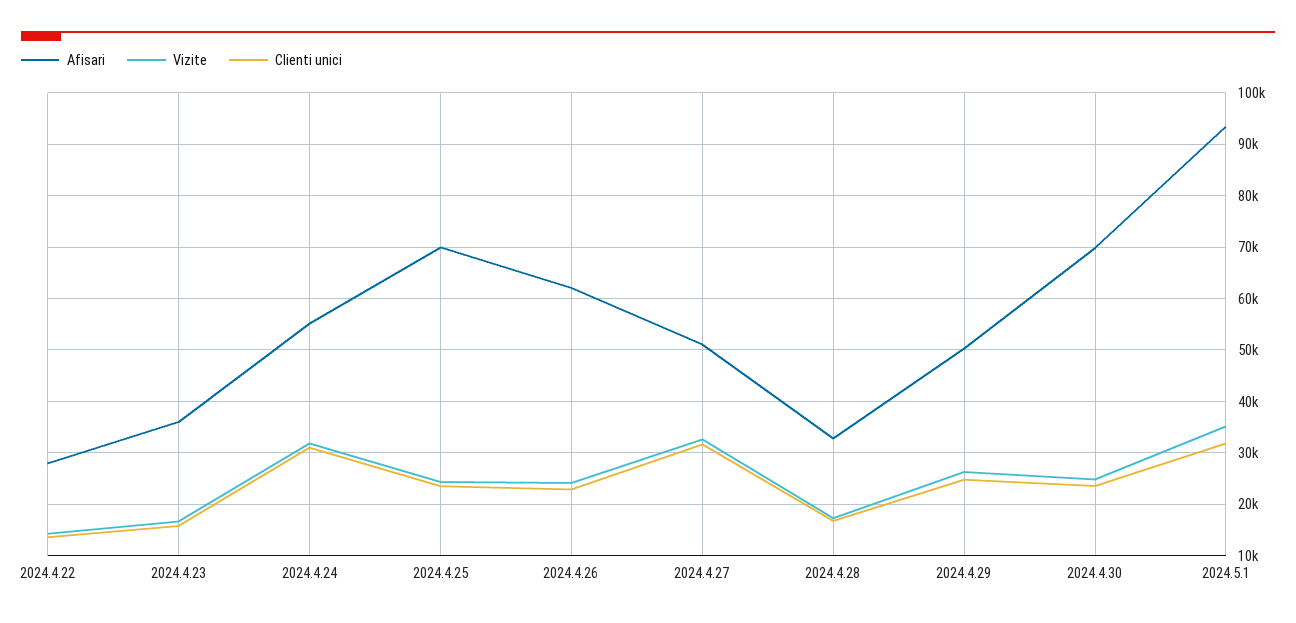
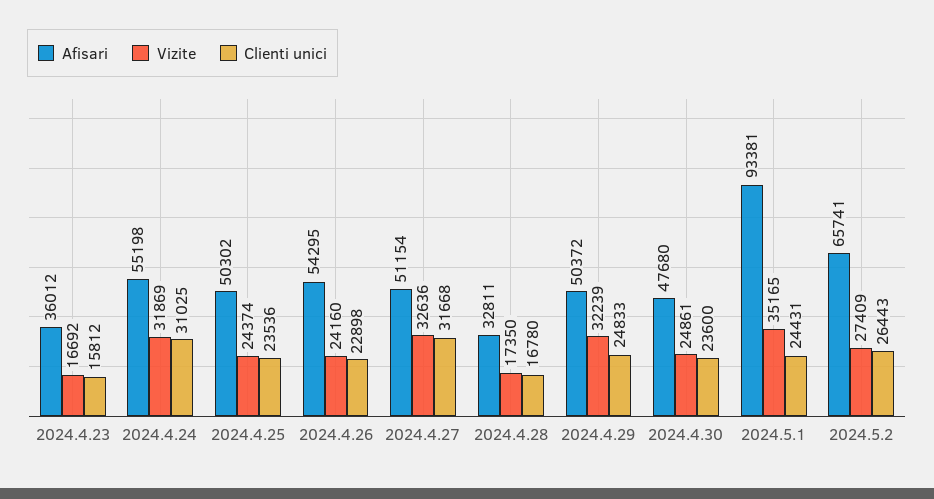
Afisari, 2024.4.22: 28000 -> none
Vizite, 2024.4.22: 14000 -> none
Clienti unici, 2024.4.22: 14000 -> none
Afisari, 2024.4.25: 70000 -> 50302
Afisari, 2024.4.26: 62000 -> 54295
Vizite, 2024.4.29: 26000 -> 32239
Afisari, 2024.4.30: 70000 -> 47680
Clienti unici, 2024.5.1: 32000 -> 24431
Afisari, 2024.5.2: none -> 65741
Vizite, 2024.5.2: none -> 27409
Clienti unici, 2024.5.2: none -> 26443

